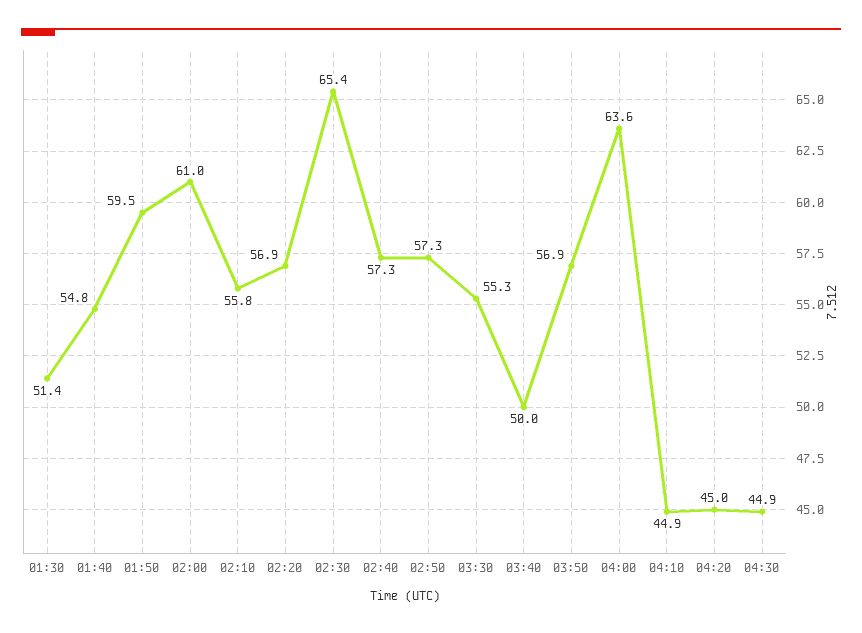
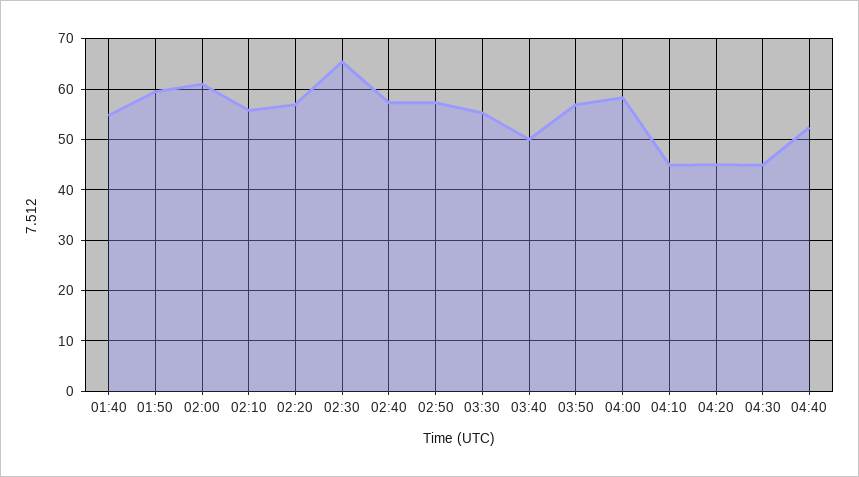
01:30: 51.4 -> none
04:00: 63.6 -> 58
04:40: none -> 52

